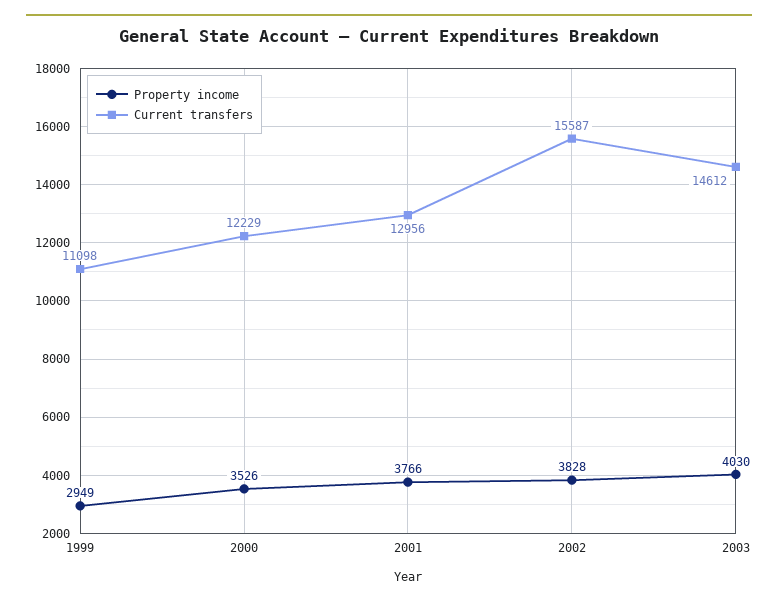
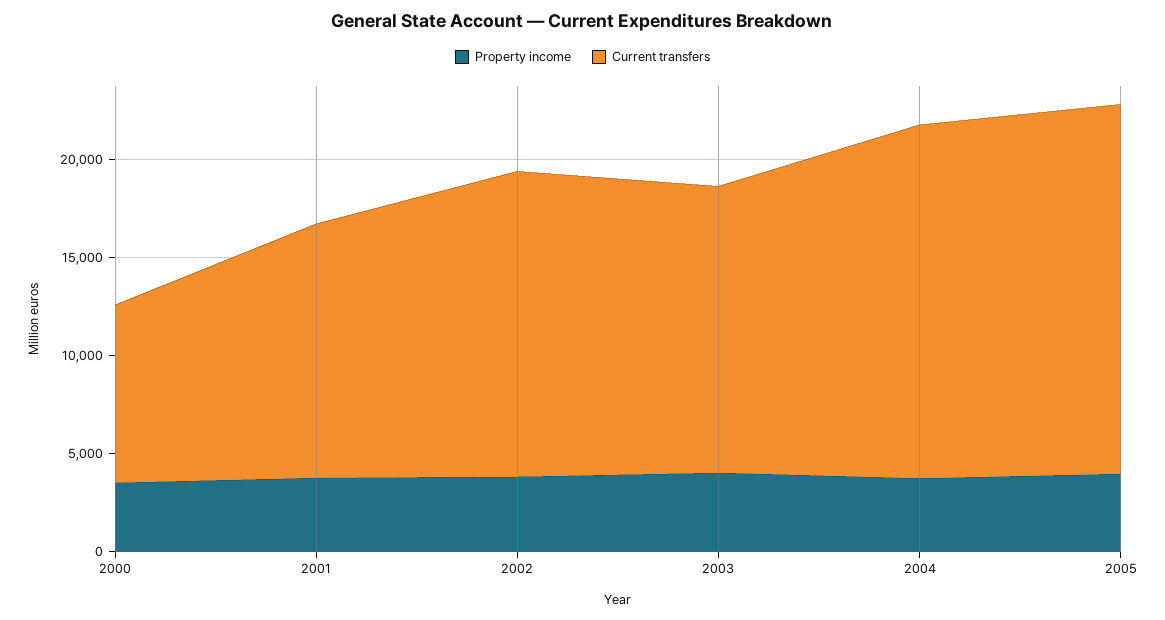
Property income, 1999: 2949 -> none
Current transfers, 1999: 11098 -> none
Current transfers, 2000: 12229 -> 9000
Property income, 2004: none -> 4000
Current transfers, 2004: none -> 18000
Property income, 2005: none -> 4000
Current transfers, 2005: none -> 19000

